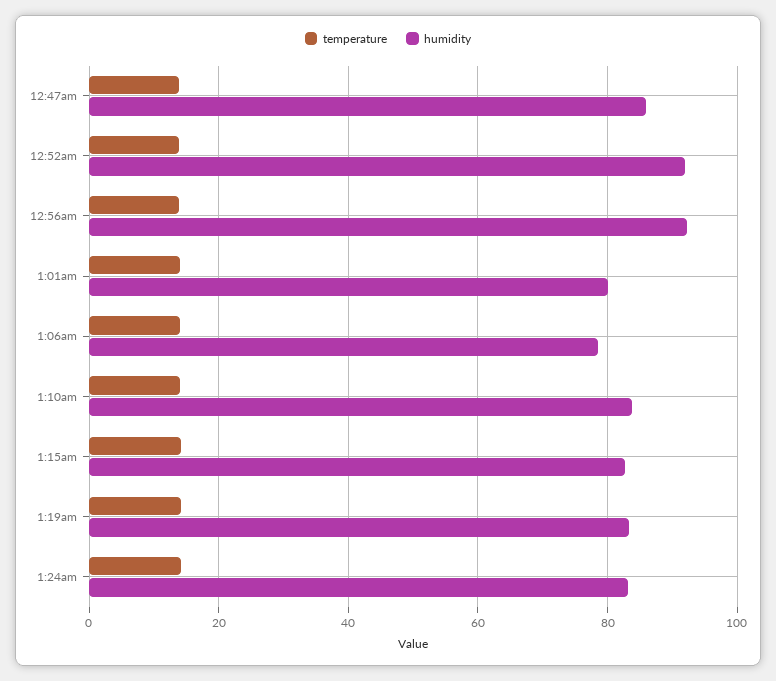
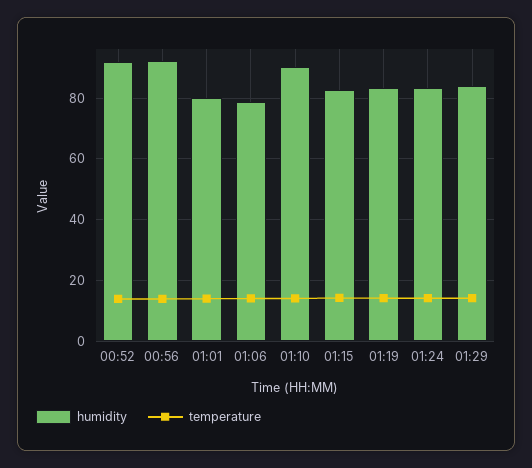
temperature, 12:47am: 14 -> none
humidity, 12:47am: 86 -> none
humidity, 1:10am: 84 -> 90
humidity, 01:29: none -> 84
temperature, 01:29: none -> 14

